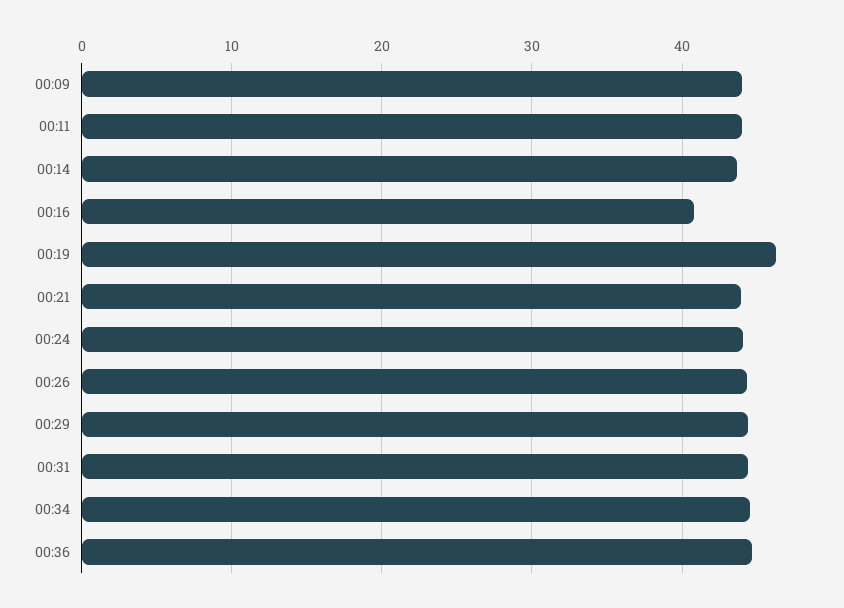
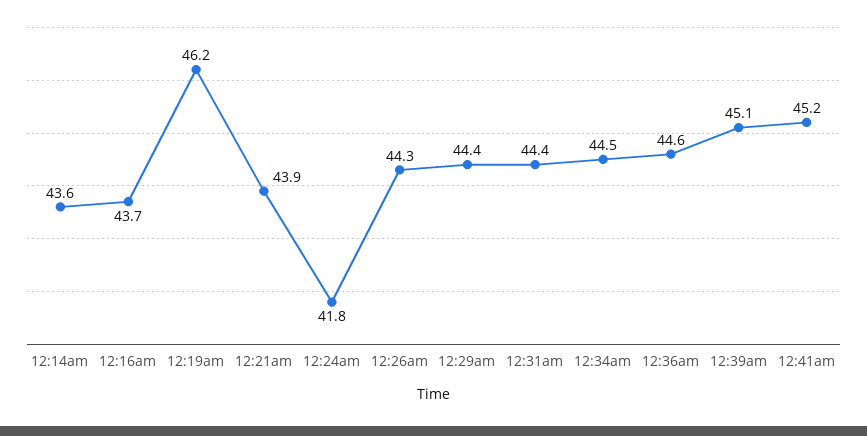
00:09: 44 -> none
00:11: 44 -> none
00:16: 41 -> 43.7
00:24: 44 -> 41.8
12:39am: none -> 45.1
12:41am: none -> 45.2

